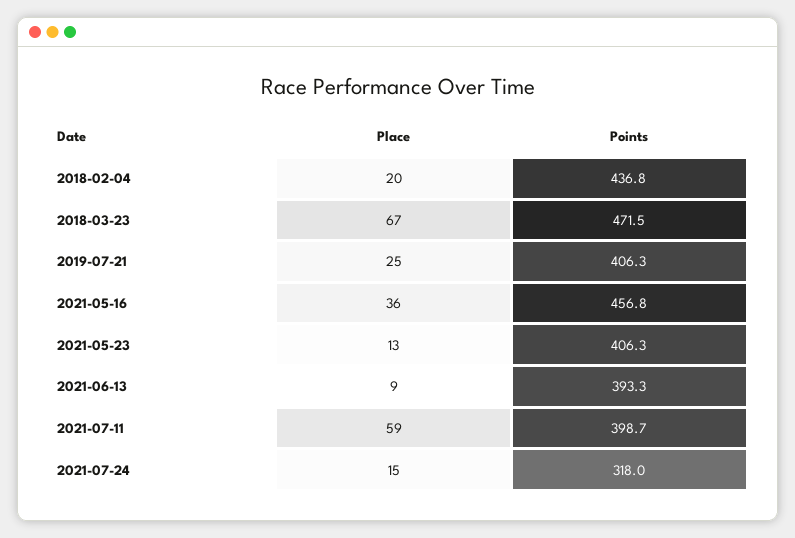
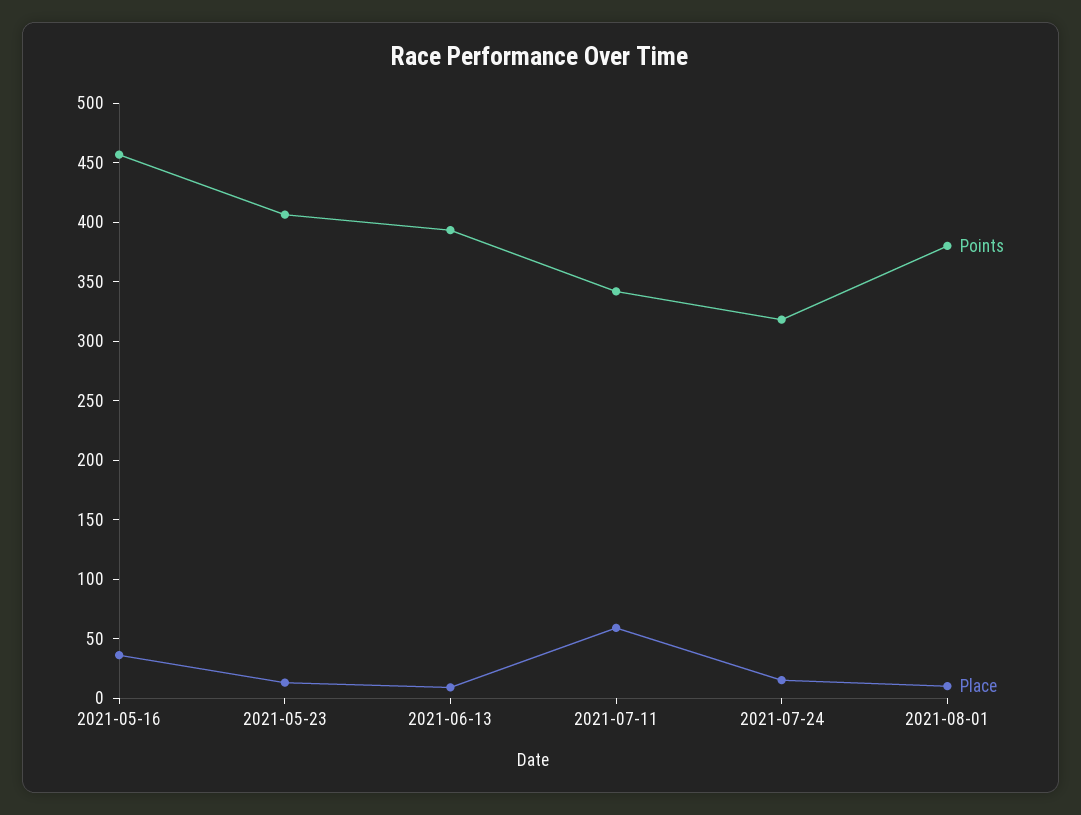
Place, 2018-02-04: 20 -> none
Points, 2018-02-04: 436.8 -> none
Place, 2018-03-23: 67 -> none
Points, 2018-03-23: 471.5 -> none
Place, 2019-07-21: 25 -> none
Points, 2019-07-21: 406.3 -> none
Points, 2021-07-11: 398.7 -> 340
Points, 2021-08-01: none -> 380
Place, 2021-08-01: none -> 10

